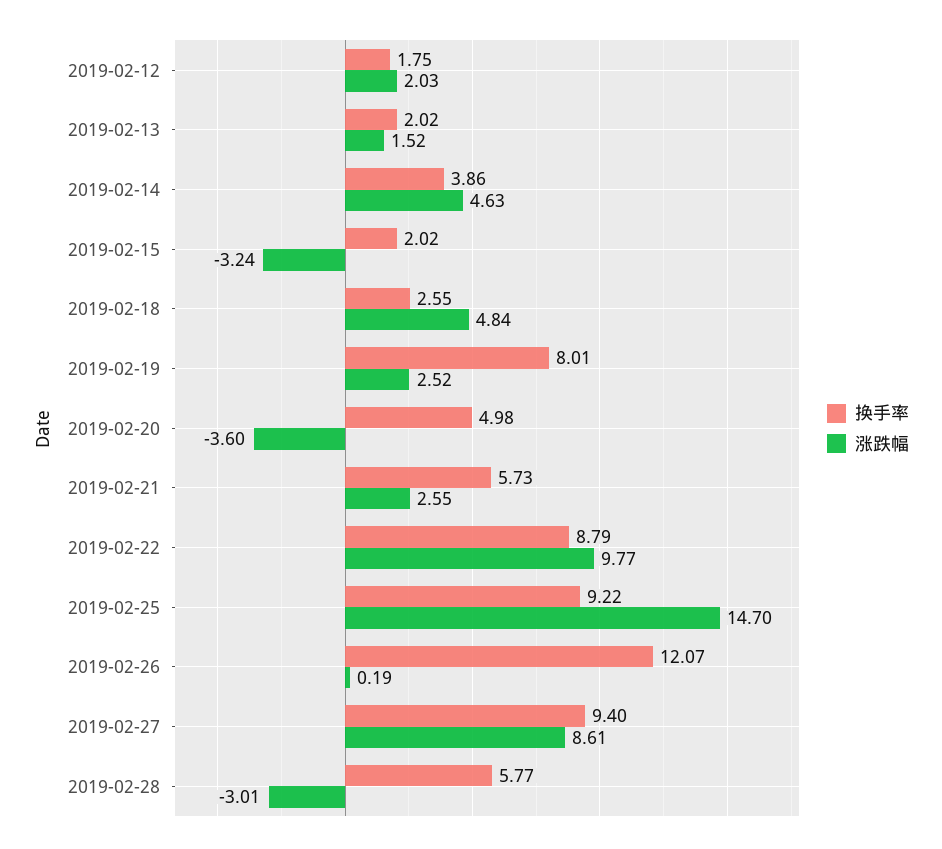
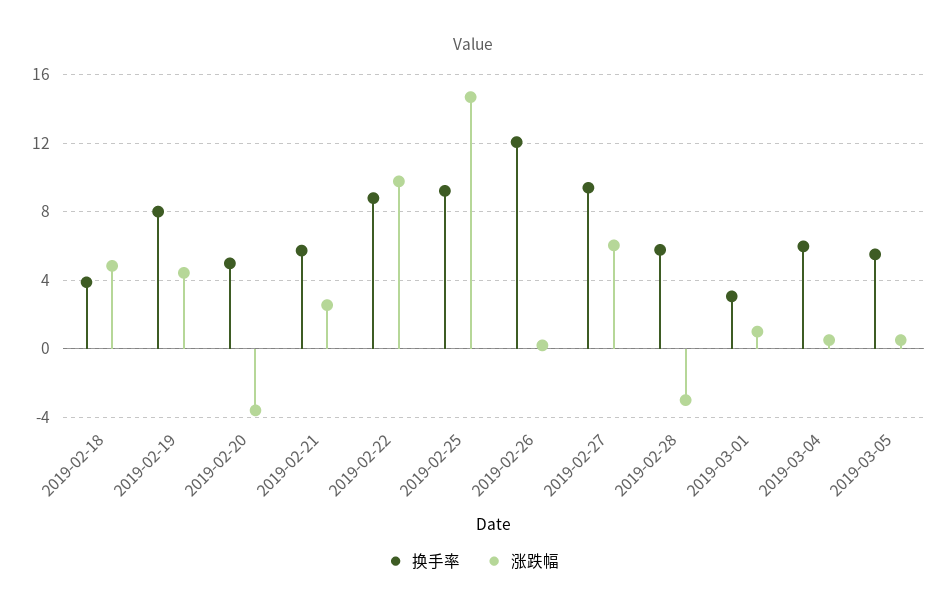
换手率, 2019-02-12: 1.75 -> none
涨跌幅, 2019-02-12: 2.03 -> none
换手率, 2019-02-13: 2.02 -> none
涨跌幅, 2019-02-13: 1.52 -> none
换手率, 2019-02-14: 3.86 -> none
涨跌幅, 2019-02-14: 4.63 -> none
换手率, 2019-02-15: 2.02 -> none
涨跌幅, 2019-02-15: -3.24 -> none
换手率, 2019-02-18: 2.55 -> 4
涨跌幅, 2019-02-19: 2.52 -> 4.5
涨跌幅, 2019-02-27: 8.61 -> 6
换手率, 2019-03-01: none -> 3
涨跌幅, 2019-03-01: none -> 1
换手率, 2019-03-04: none -> 6
涨跌幅, 2019-03-04: none -> 0.5
换手率, 2019-03-05: none -> 5.5
涨跌幅, 2019-03-05: none -> 0.5

